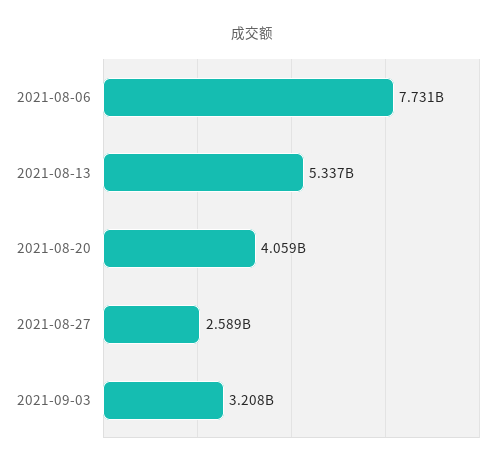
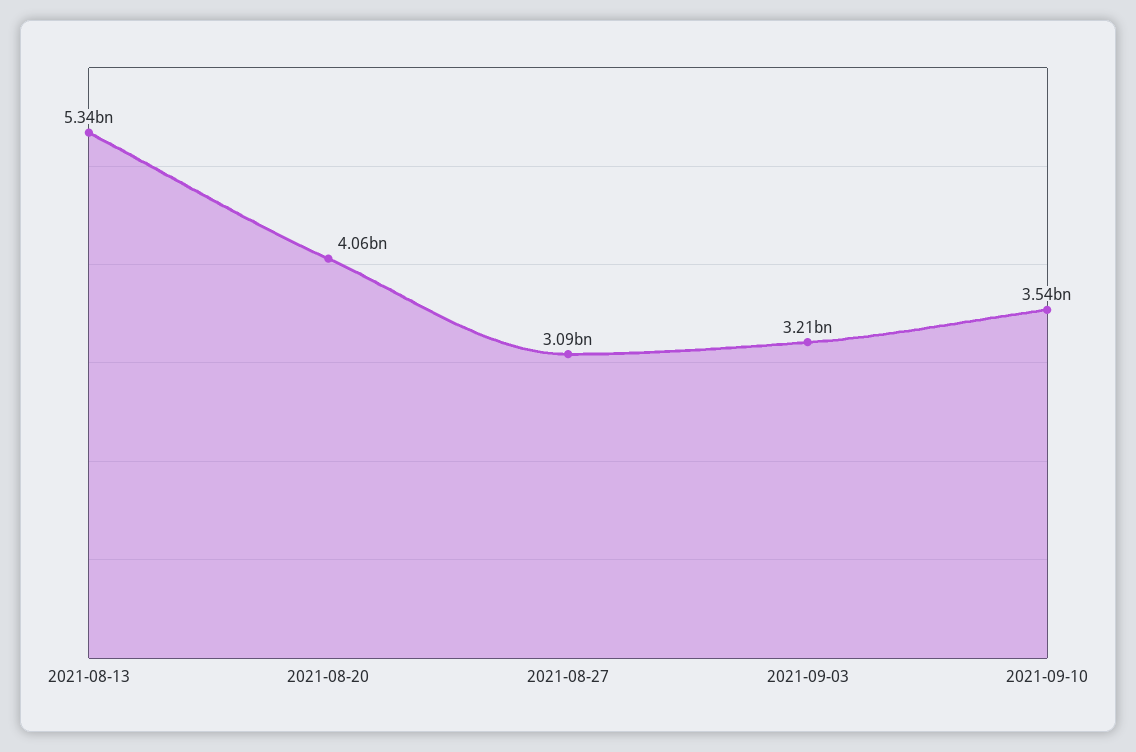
2021-08-06: 7731000000 -> none
2021-08-27: 2589000000 -> 3090000000
2021-09-10: none -> 3540000000

